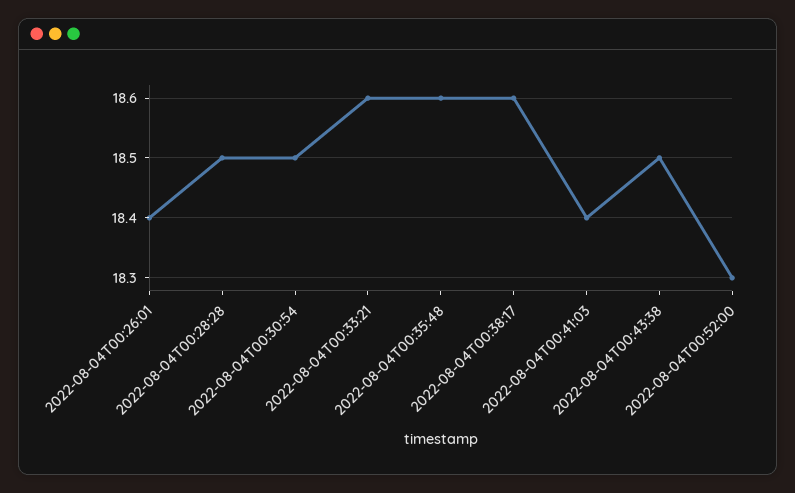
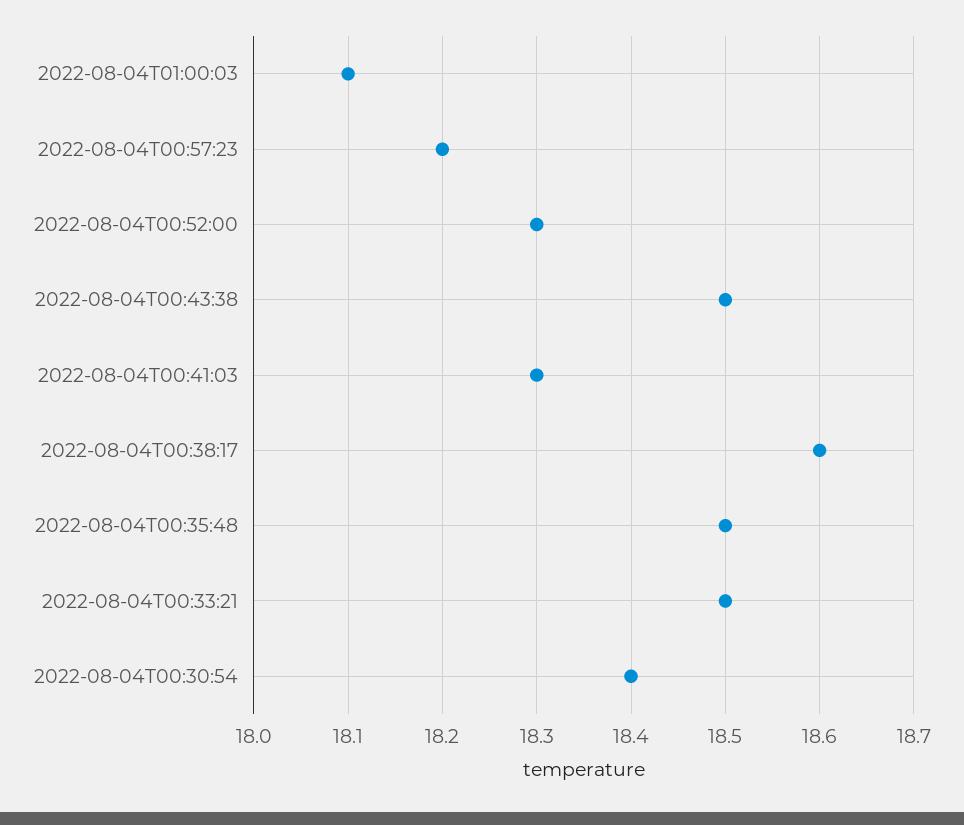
2022-08-04T00:26:01: 18.4 -> none
2022-08-04T00:28:28: 18.5 -> none
2022-08-04T00:30:54: 18.5 -> 18.4
2022-08-04T00:33:21: 18.6 -> 18.5
2022-08-04T00:35:48: 18.6 -> 18.5
2022-08-04T00:41:03: 18.4 -> 18.3
2022-08-04T01:00:03: none -> 18.1
2022-08-04T00:57:23: none -> 18.2

